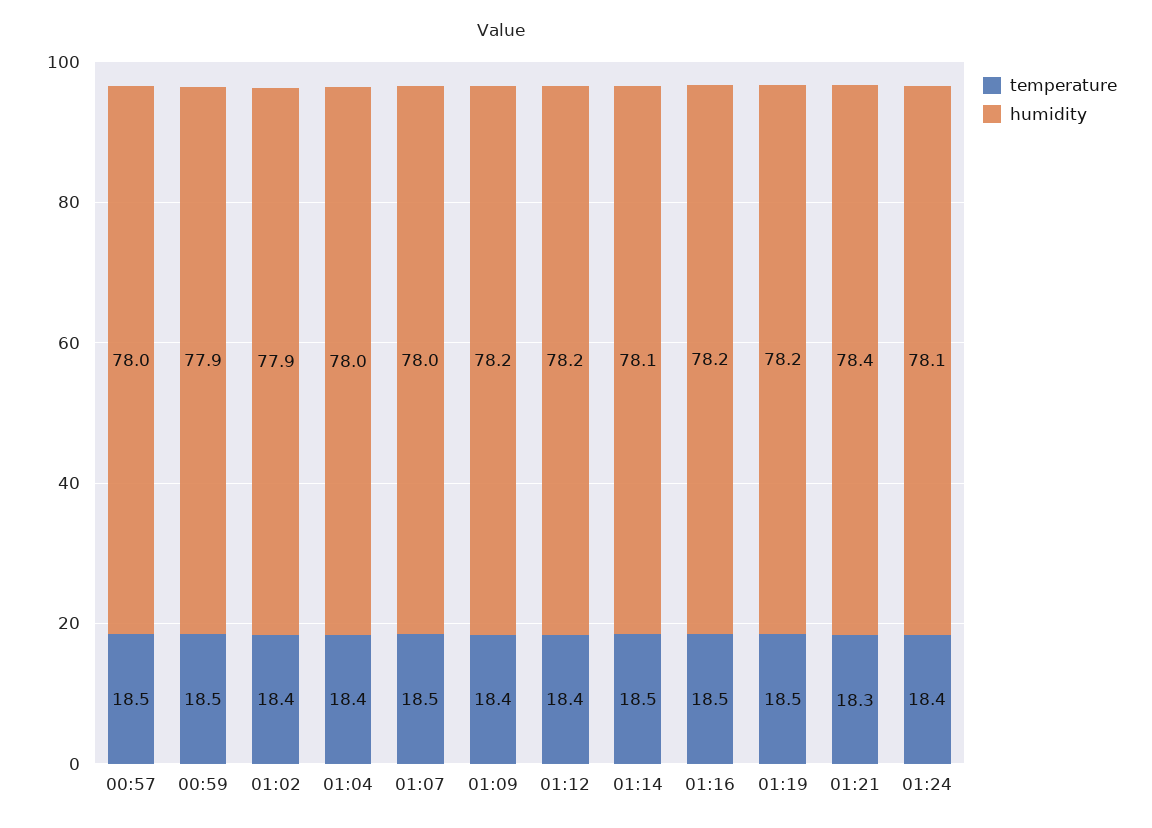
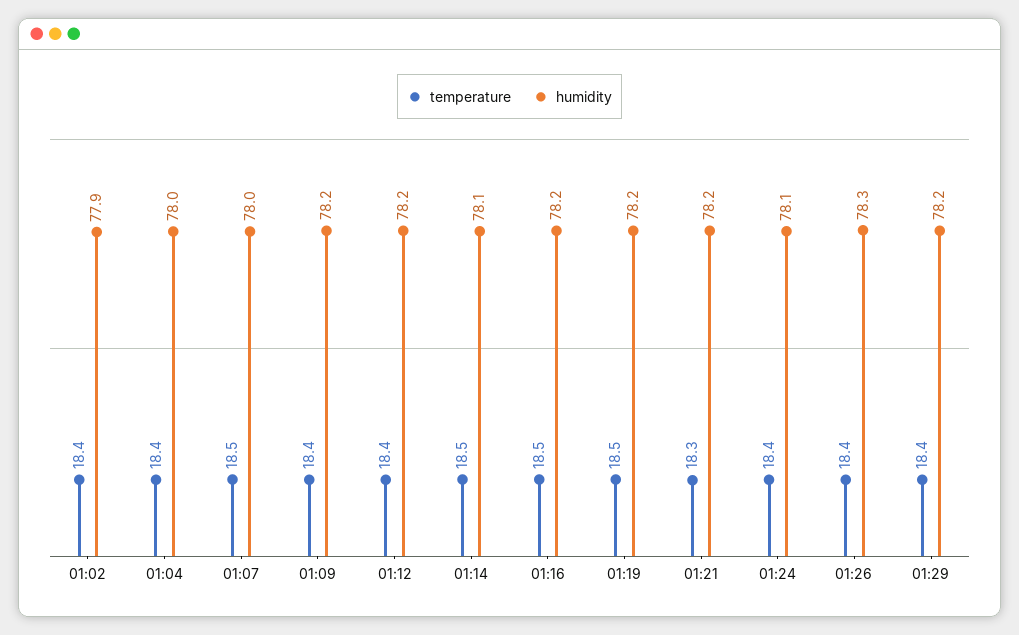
temperature, 00:57: 18.5 -> none
humidity, 00:57: 78 -> none
temperature, 00:59: 18.5 -> none
humidity, 00:59: 77.9 -> none
humidity, 01:21: 78.4 -> 78.2
temperature, 01:26: none -> 18.4
humidity, 01:26: none -> 78.3
temperature, 01:29: none -> 18.4
humidity, 01:29: none -> 78.2

